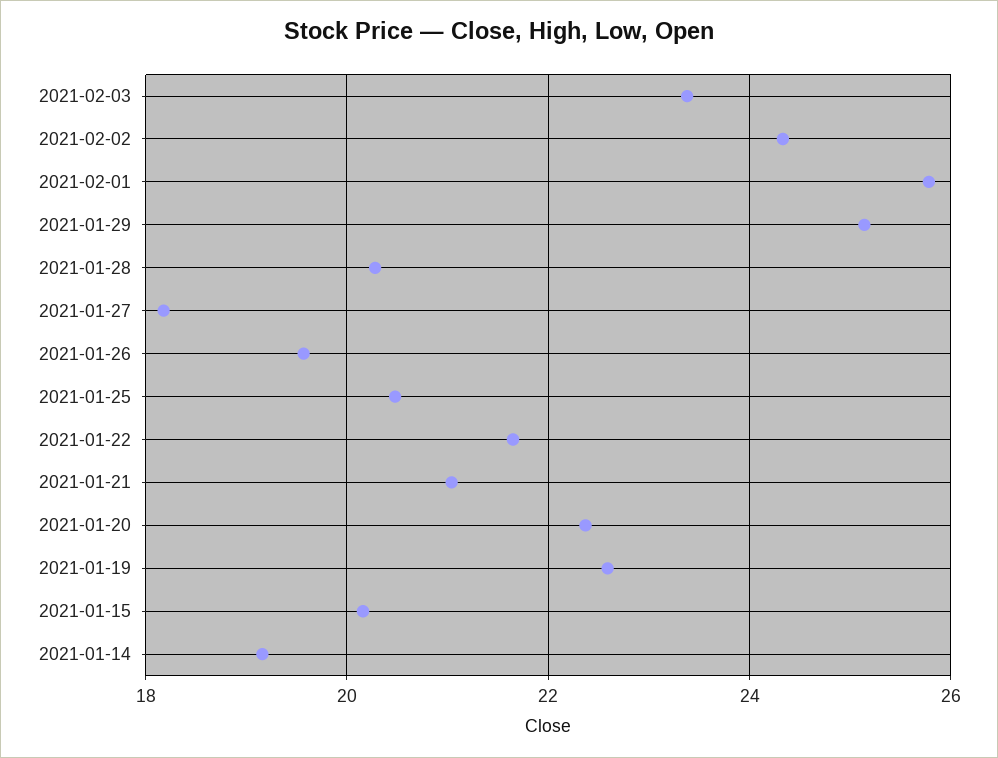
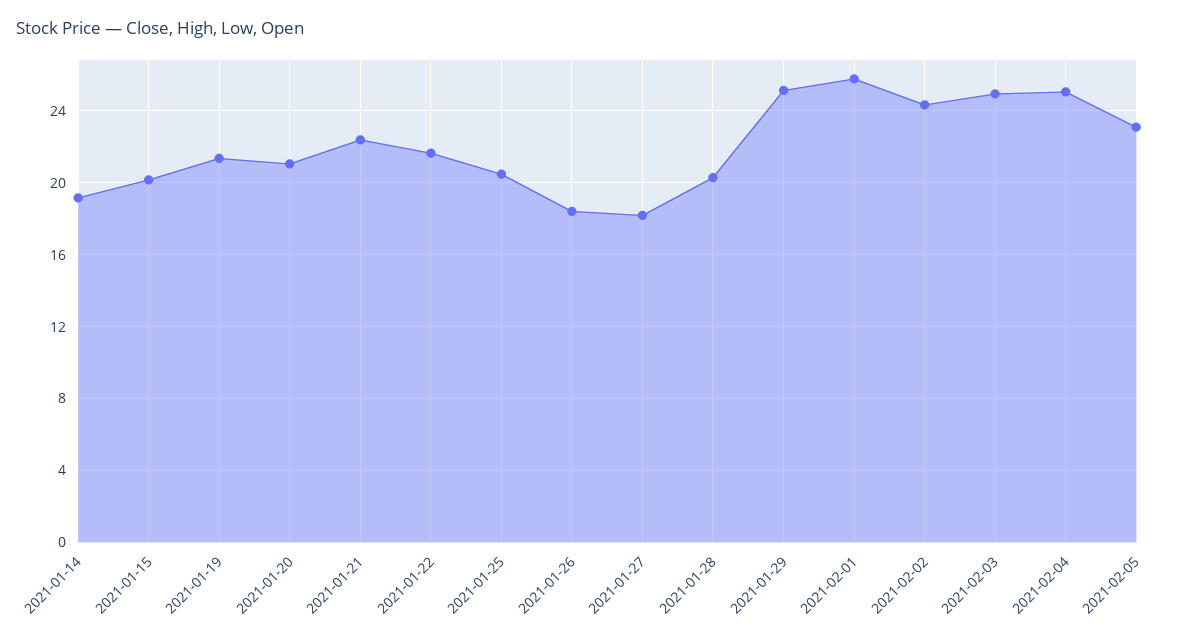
2021-02-03: 23.4 -> 25
2021-01-26: 19.6 -> 18.5
2021-01-21: 21 -> 22.5
2021-01-20: 22.4 -> 21
2021-01-19: 22.6 -> 21.5
2021-02-04: none -> 25
2021-02-05: none -> 23

